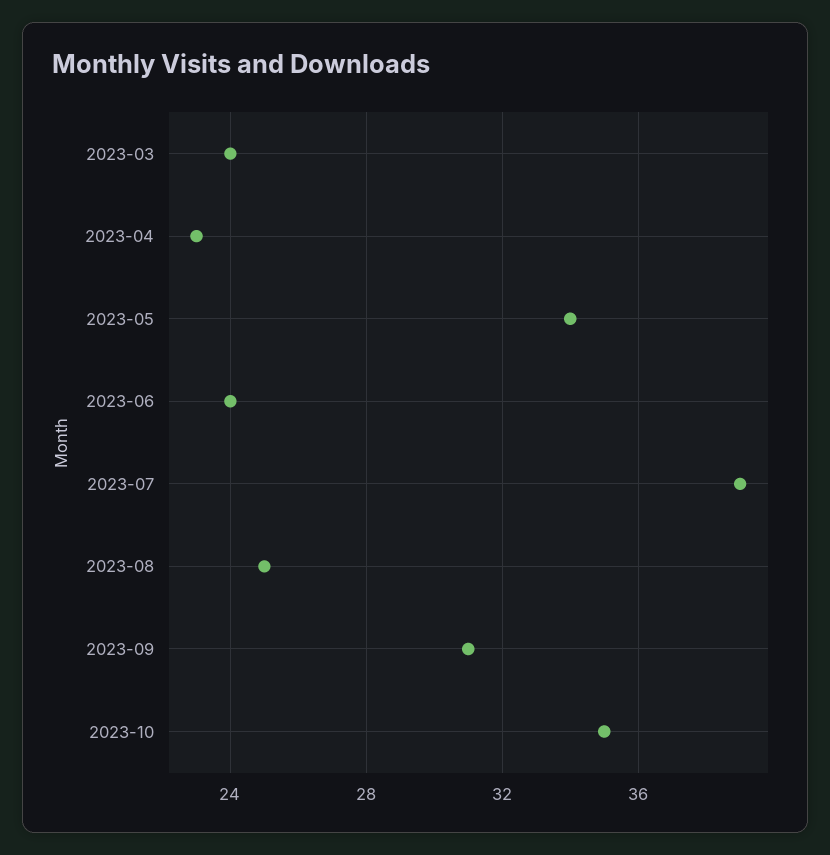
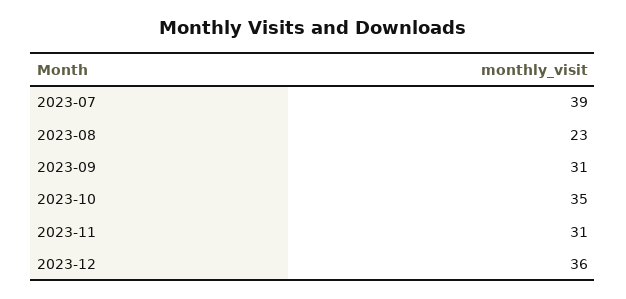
2023-03: 24 -> none
2023-04: 23 -> none
2023-05: 34 -> none
2023-06: 24 -> none
2023-08: 25 -> 23
2023-11: none -> 31
2023-12: none -> 36

